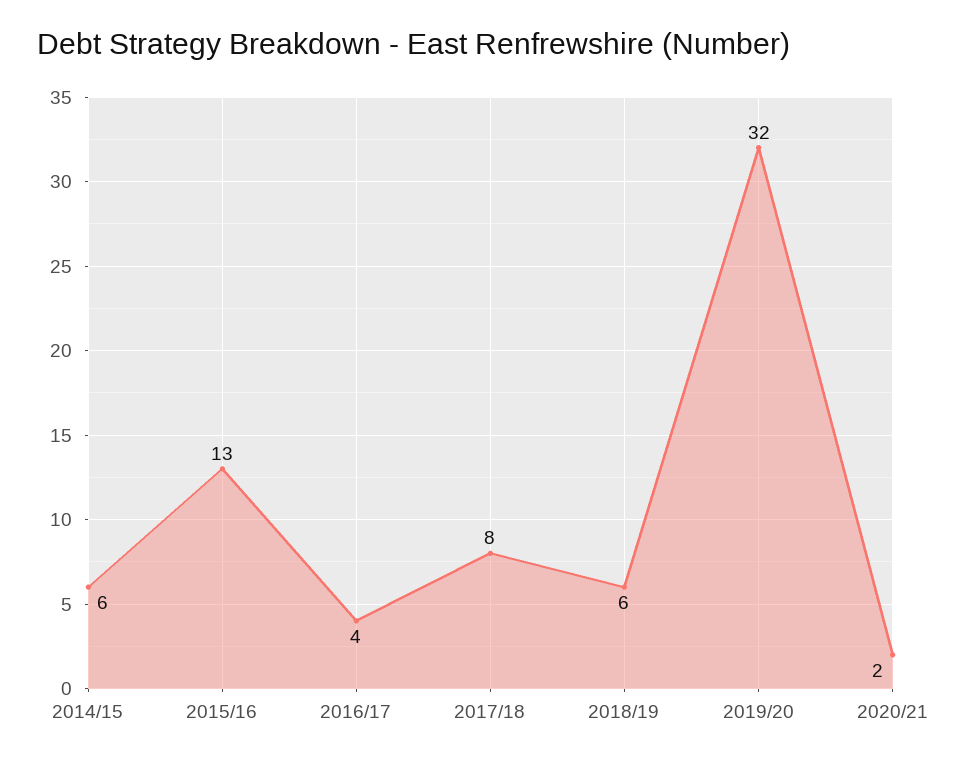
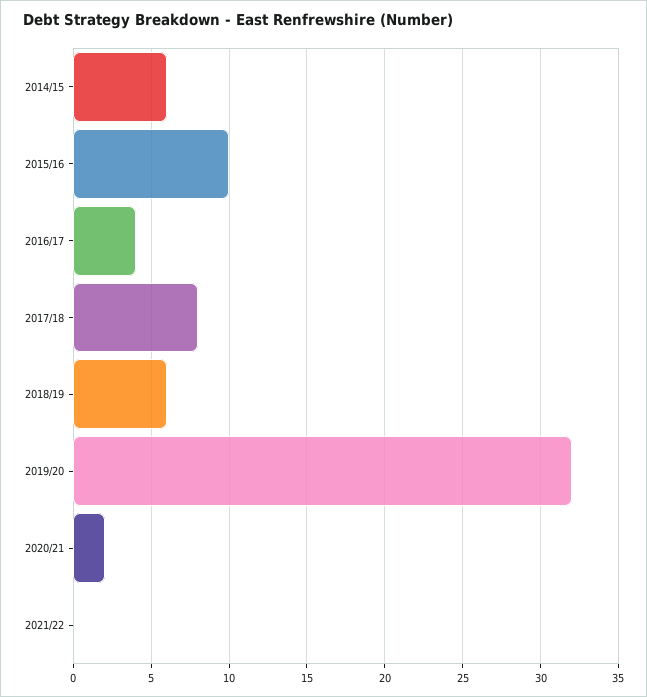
2015/16: 13 -> 10
2021/22: none -> 0

